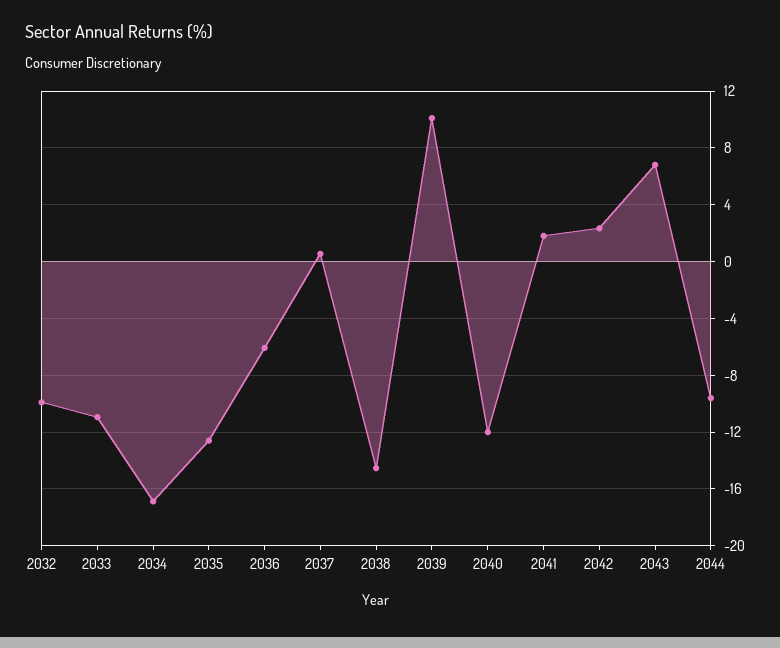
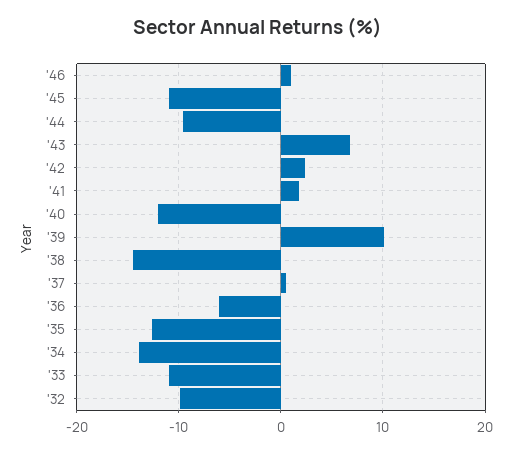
2034: -17 -> -14
'46: none -> 1
'45: none -> -11

